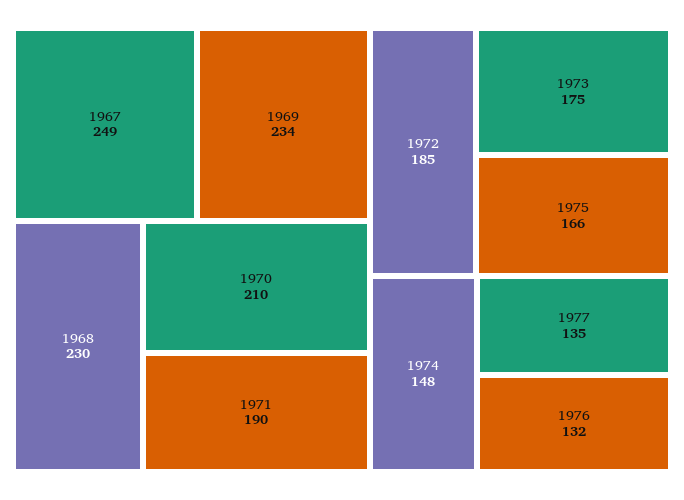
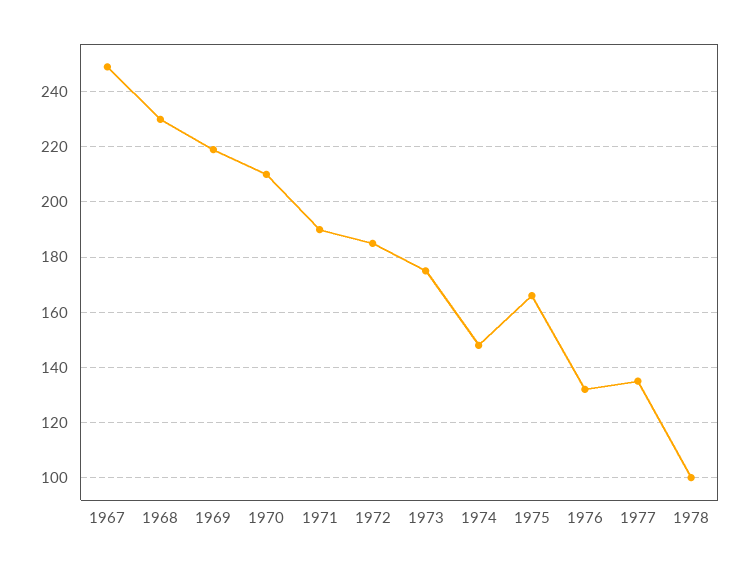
1969: 234 -> 220
1978: none -> 100

